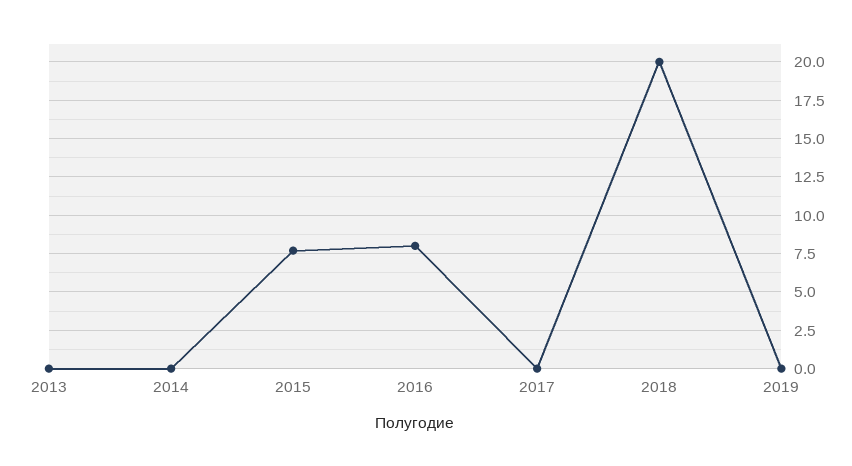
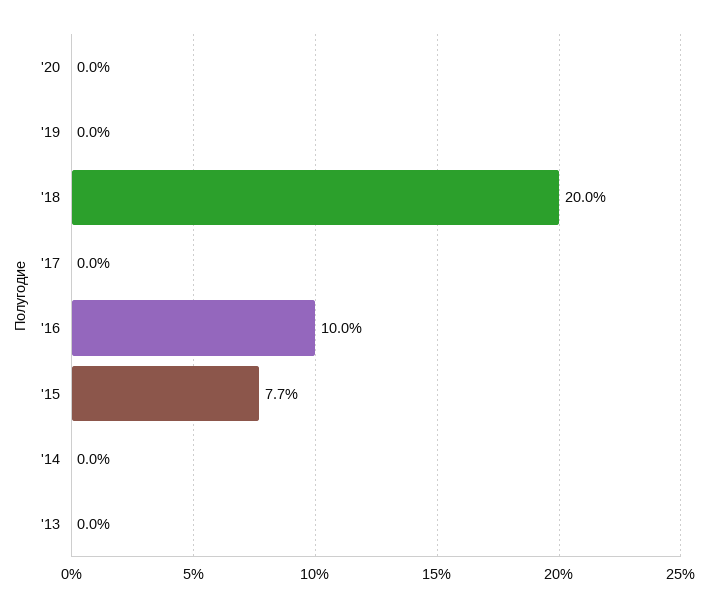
2016: 8 -> 10
'20: none -> 0

